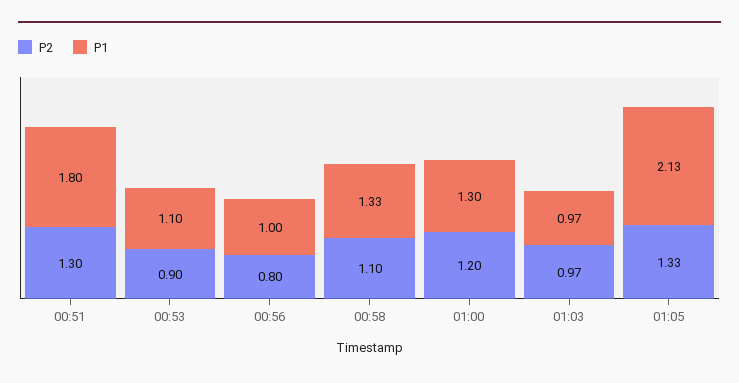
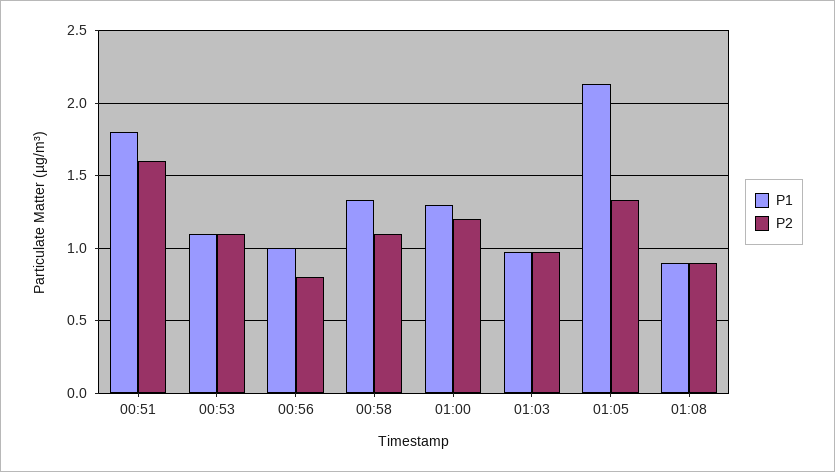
P2, 00:51: 1.3 -> 1.6
P2, 00:53: 0.9 -> 1.1
P1, 01:08: none -> 0.9
P2, 01:08: none -> 0.9

